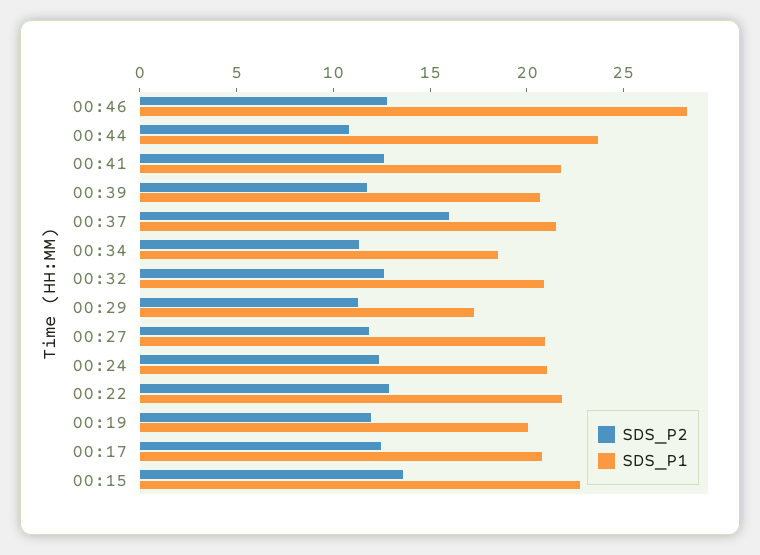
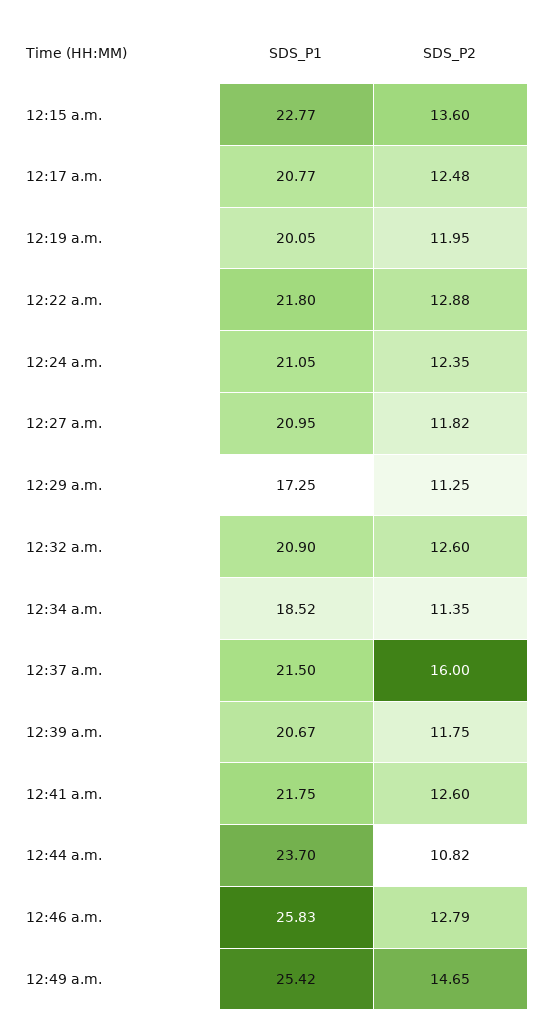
SDS_P1, 00:46: 28 -> 25.83
SDS_P1, 12:49 a.m.: none -> 25.42
SDS_P2, 12:49 a.m.: none -> 14.65

